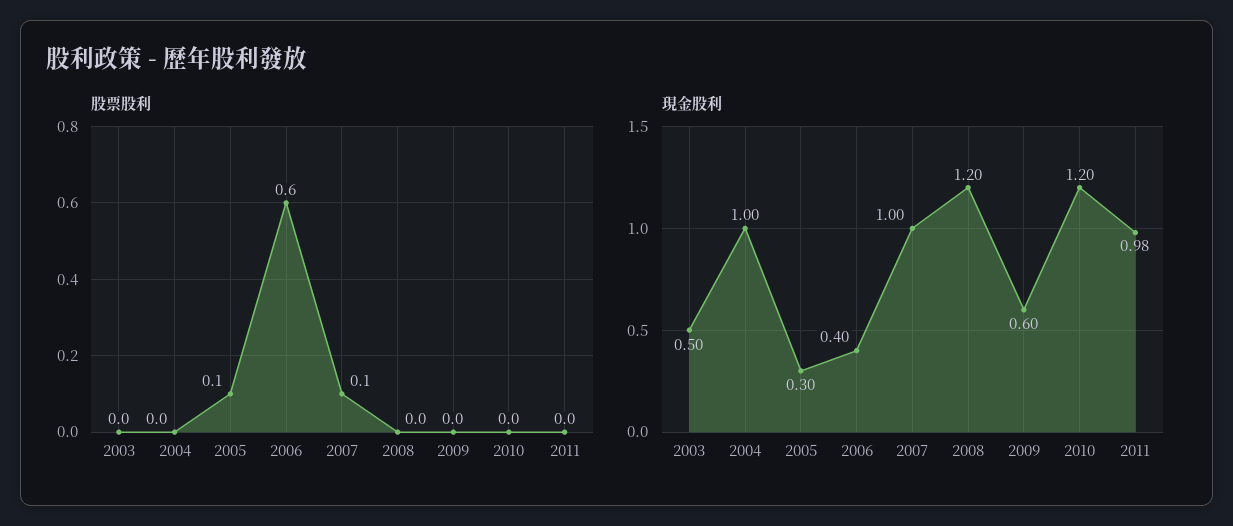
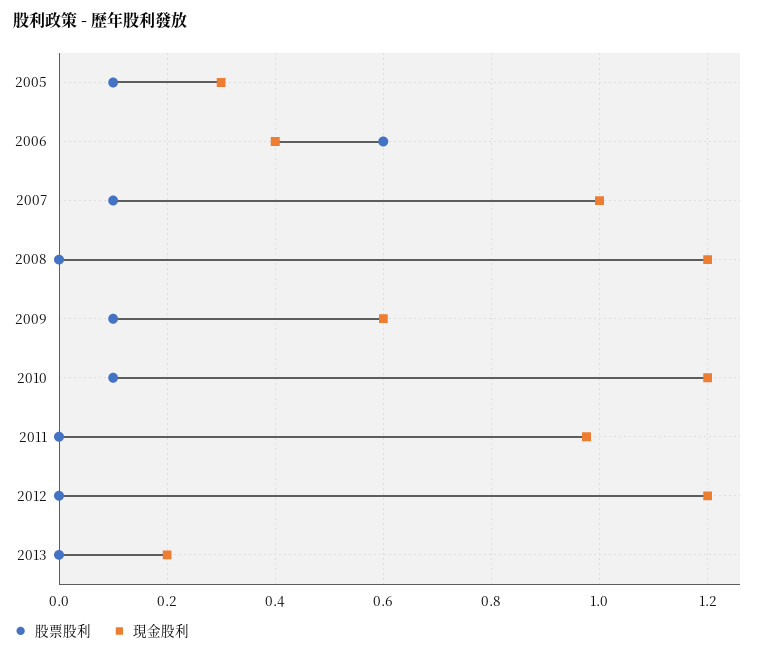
股票股利, 2003: 0 -> none
股票股利, 2004: 0 -> none
股票股利, 2009: 0 -> 0.1
股票股利, 2010: 0 -> 0.1
現金股利, 2003: 0.5 -> none
現金股利, 2004: 1 -> none
股票股利, 2012: none -> 0
現金股利, 2012: none -> 1.2
股票股利, 2013: none -> 0
現金股利, 2013: none -> 0.2

